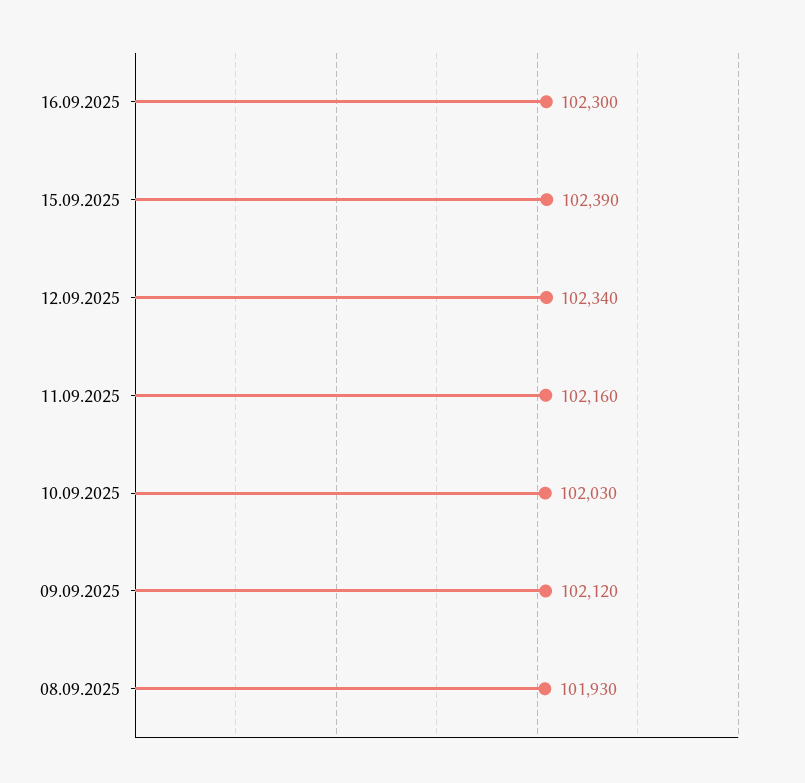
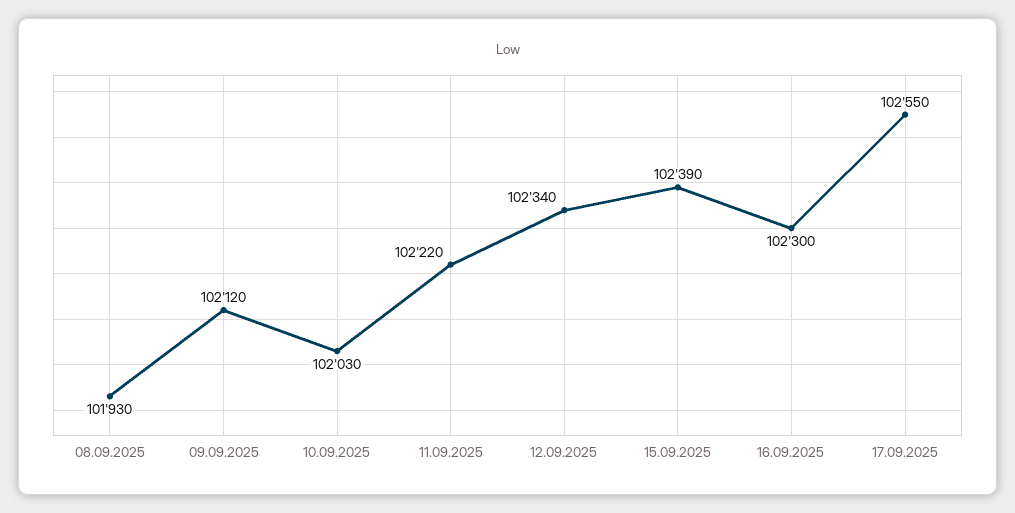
11.09.2025: 102160 -> 102220
17.09.2025: none -> 102550

